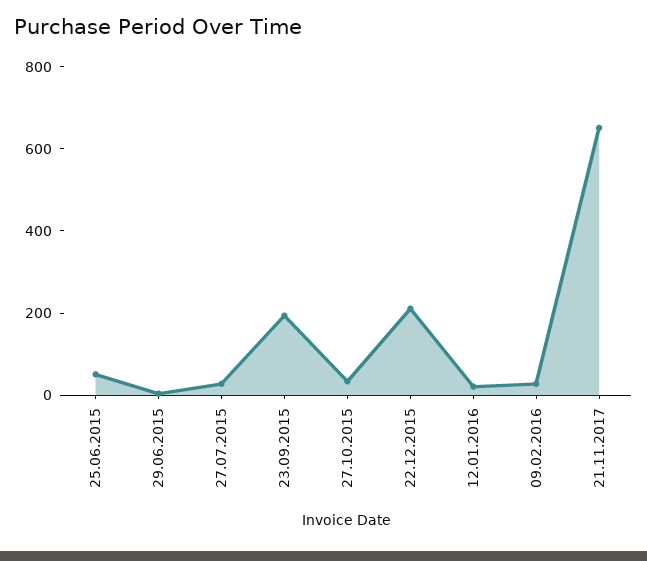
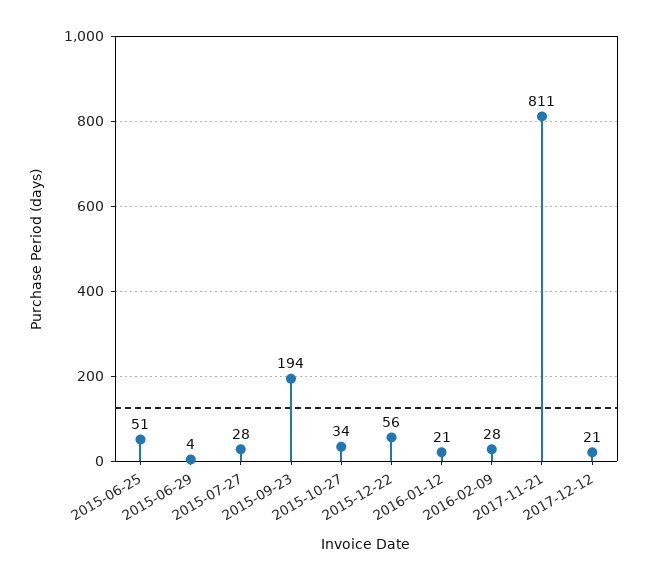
22.12.2015: 200 -> 56
21.11.2017: 650 -> 811
2017-12-12: none -> 21

